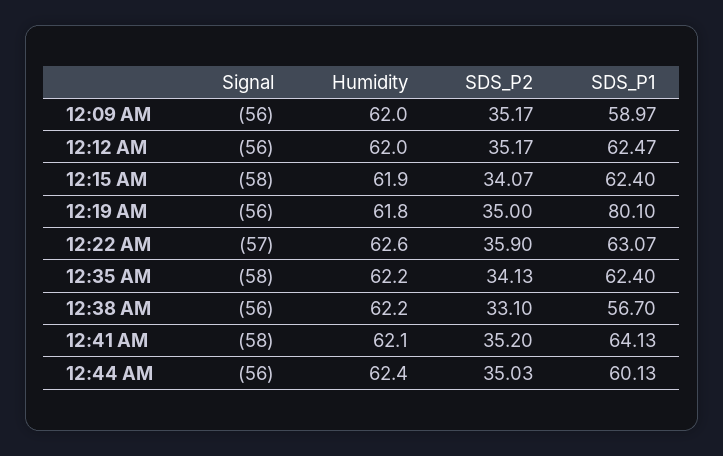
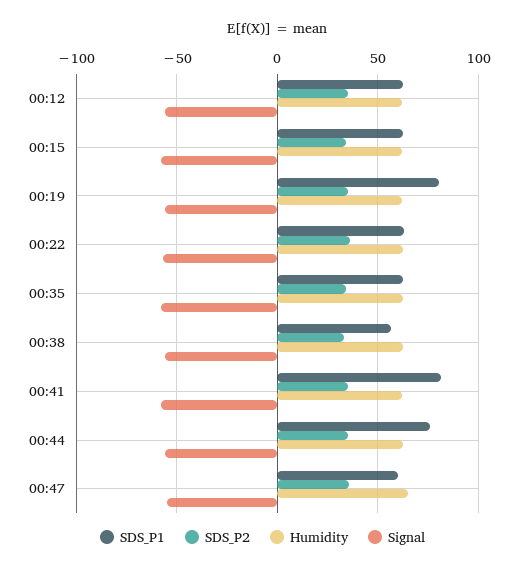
Signal, 12:09 AM: -56 -> none
Humidity, 12:09 AM: 62 -> none
SDS_P2, 12:09 AM: 35.17 -> none
SDS_P1, 12:09 AM: 58.97 -> none
SDS_P1, 12:41 AM: 64.13 -> 80
SDS_P1, 12:44 AM: 60.13 -> 75
SDS_P1, 00:47: none -> 60
SDS_P2, 00:47: none -> 35
Humidity, 00:47: none -> 65
Signal, 00:47: none -> -55

